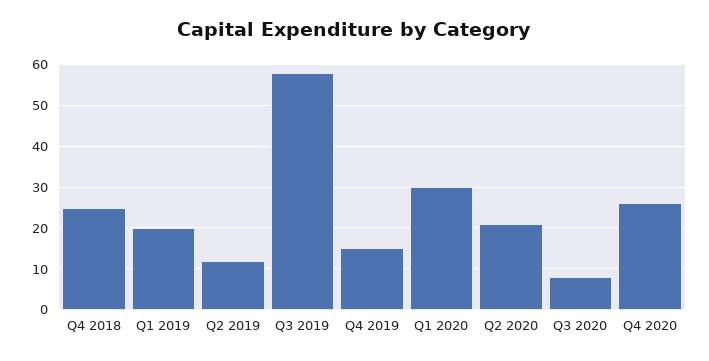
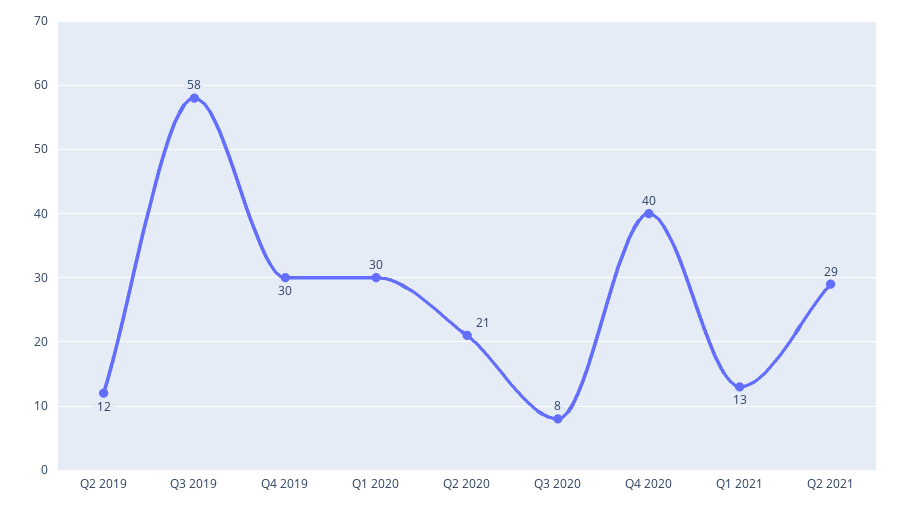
Q4 2018: 25 -> none
Q1 2019: 20 -> none
Q4 2019: 15 -> 30
Q4 2020: 25 -> 40
Q1 2021: none -> 13
Q2 2021: none -> 29

